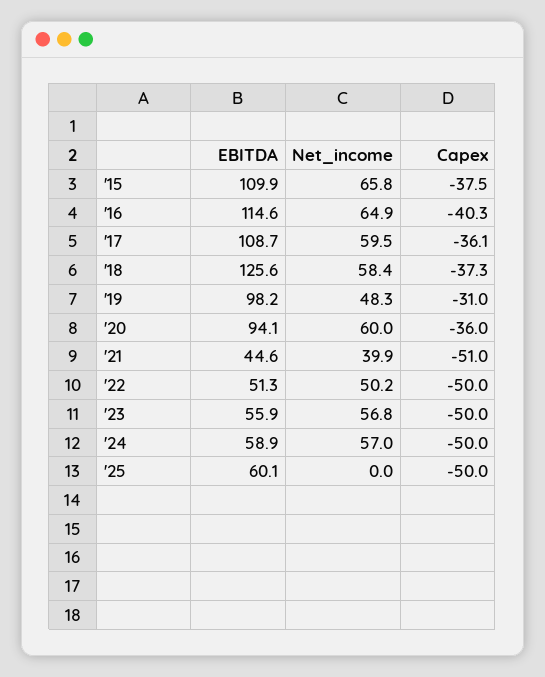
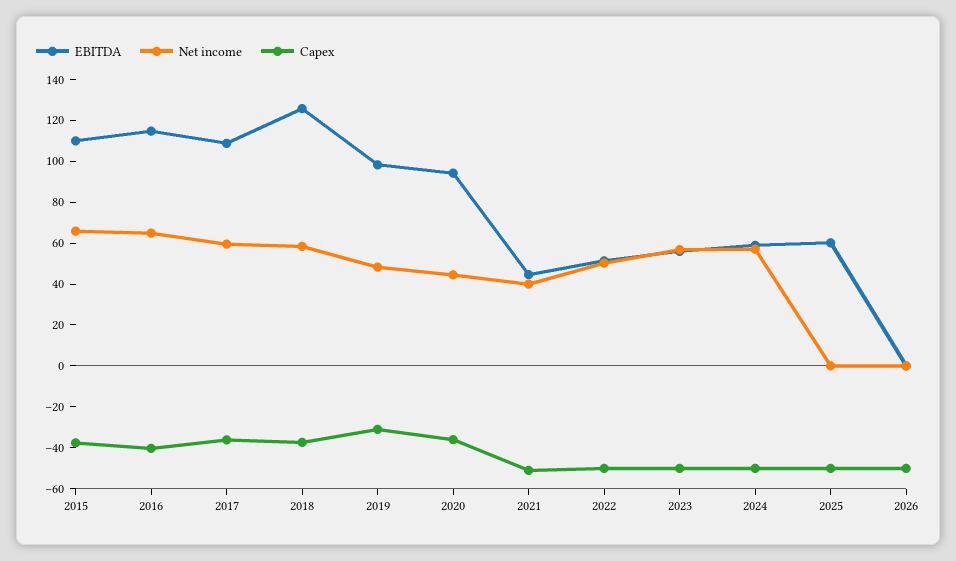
Net_income, '20: 60 -> 45
EBITDA, 2026: none -> 0
Net_income, 2026: none -> 0
Capex, 2026: none -> -50

